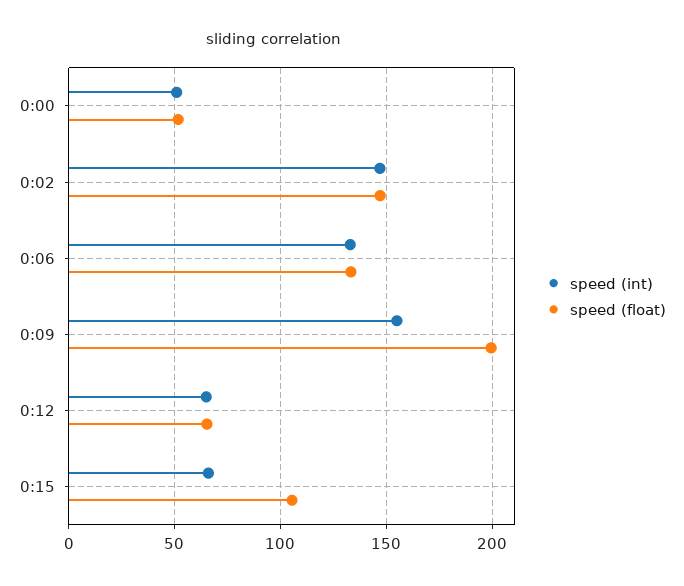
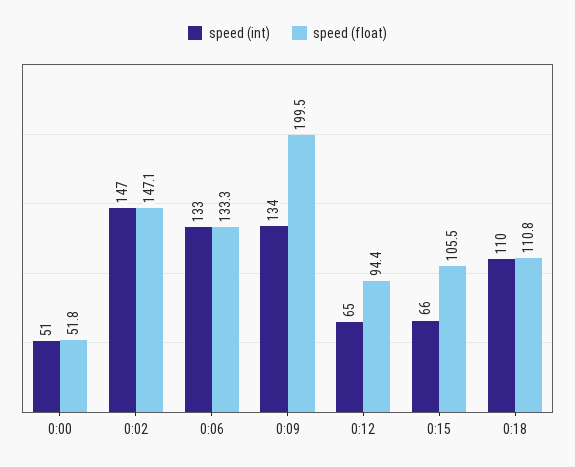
speed (int), 0:09: 155 -> 134
speed (float), 0:12: 65 -> 94.4
speed (int), 0:18: none -> 110
speed (float), 0:18: none -> 110.8

